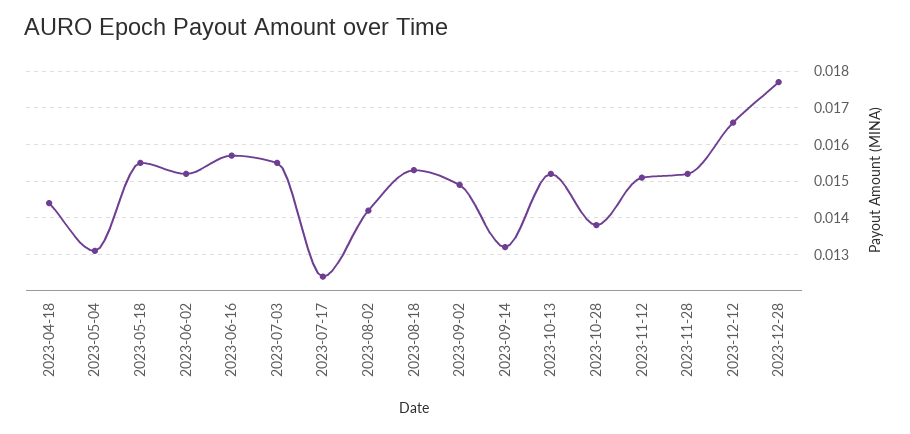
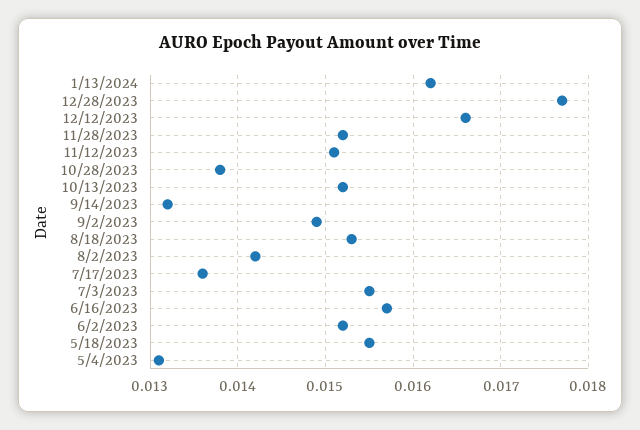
2023-04-18: 0.0145 -> none
2023-07-17: 0.0125 -> 0.0136
1/13/2024: none -> 0.0162

